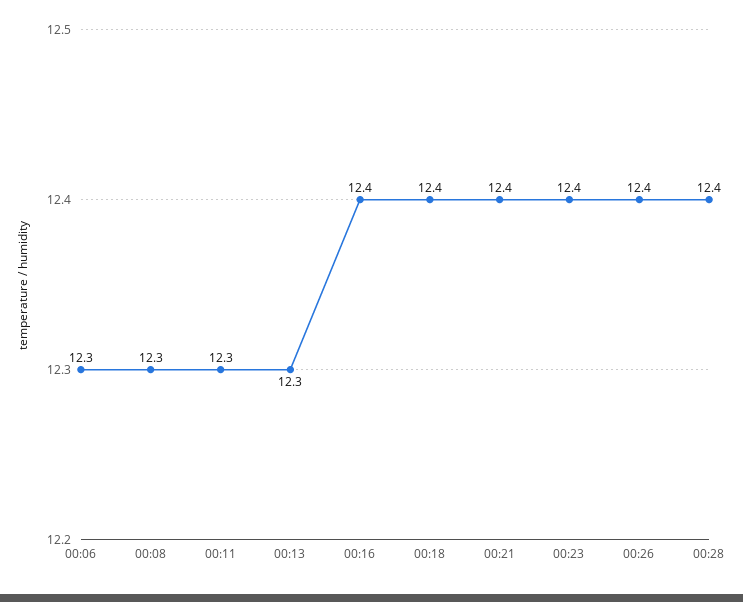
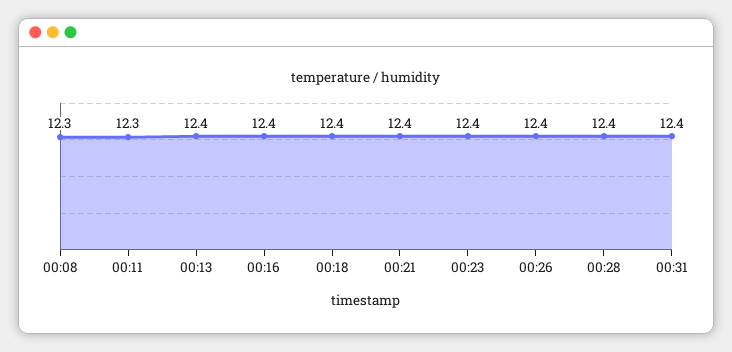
00:06: 12.3 -> none
00:13: 12.3 -> 12.4
00:31: none -> 12.4

